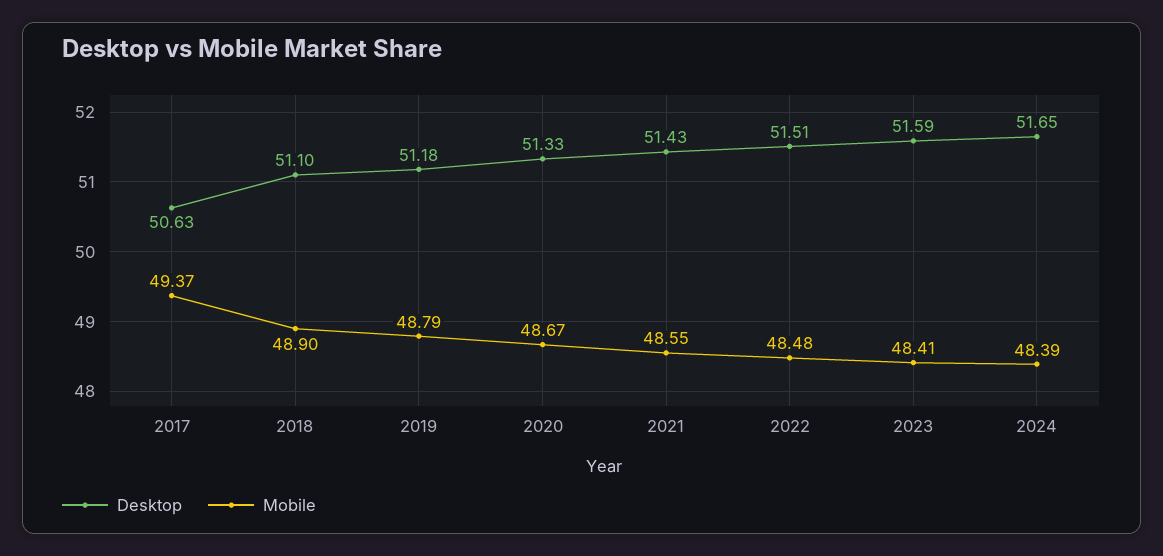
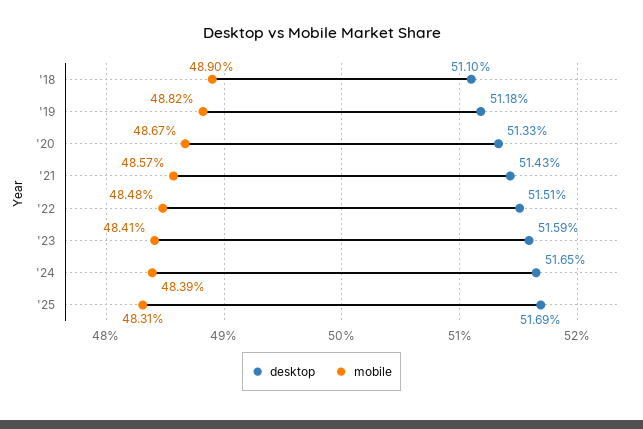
Desktop, 2017: 50.63 -> none
Mobile, 2017: 49.37 -> none
Mobile, 2019: 48.79 -> 48.82
Mobile, 2021: 48.55 -> 48.57
Desktop, '25: none -> 51.69
Mobile, '25: none -> 48.31

